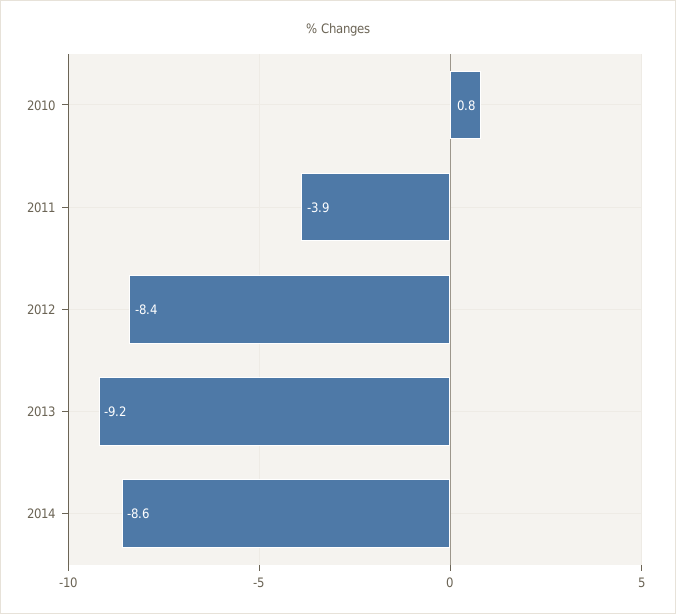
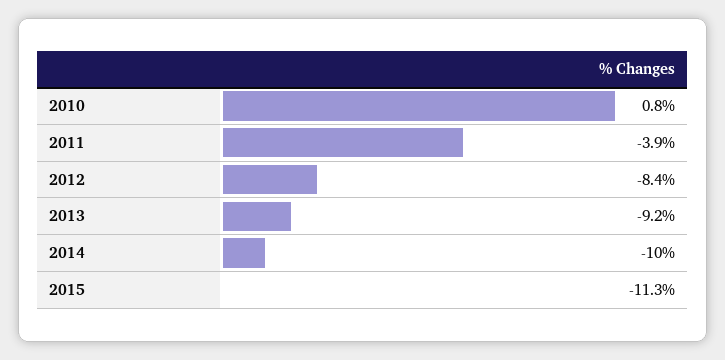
2014: -8.6 -> -10
2015: none -> -11.3

